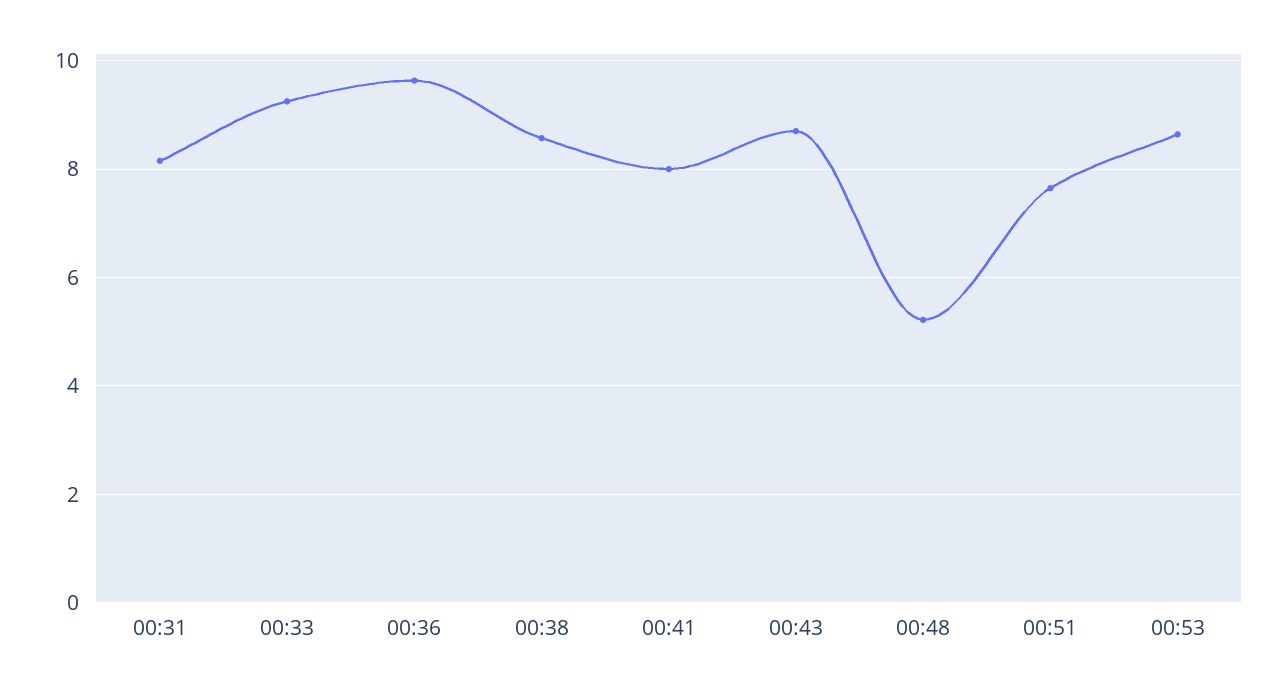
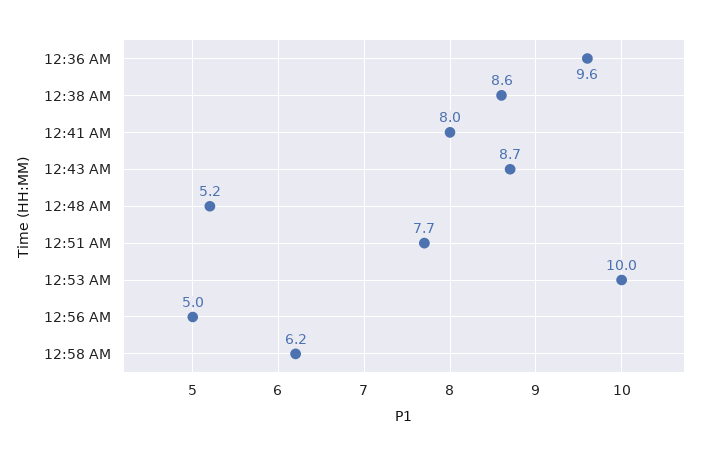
00:31: 8.2 -> none
00:33: 9.2 -> none
00:53: 8.6 -> 10
12:56 AM: none -> 5
12:58 AM: none -> 6.2

